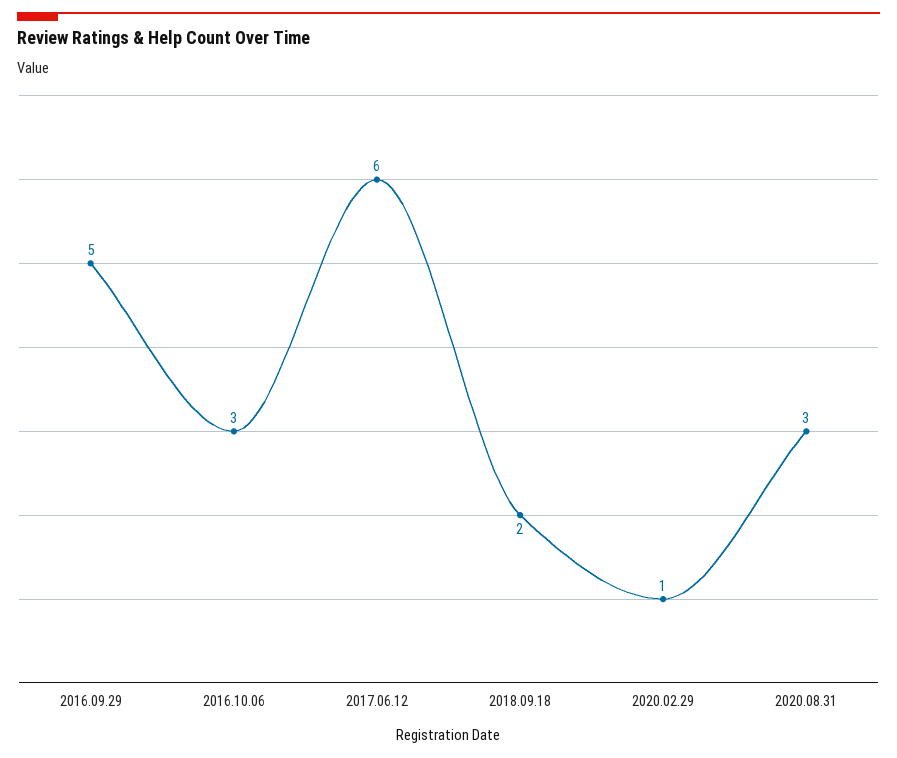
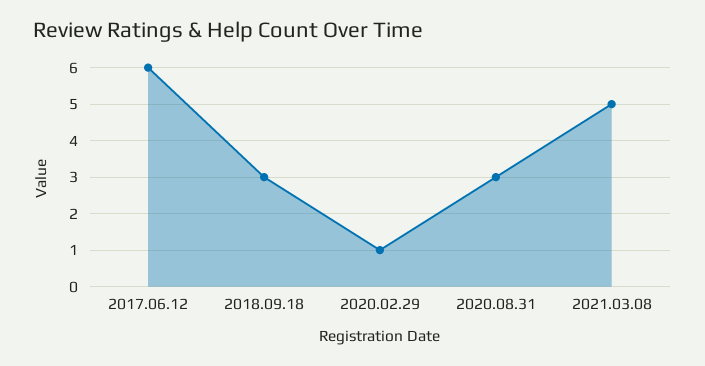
2016.09.29: 5 -> none
2016.10.06: 3 -> none
2018.09.18: 2 -> 3
2021.03.08: none -> 5

